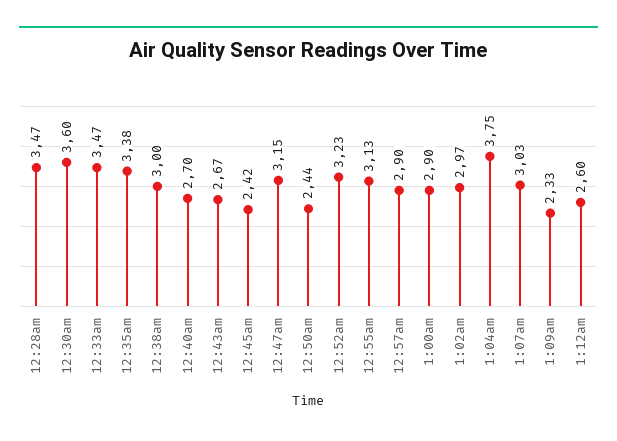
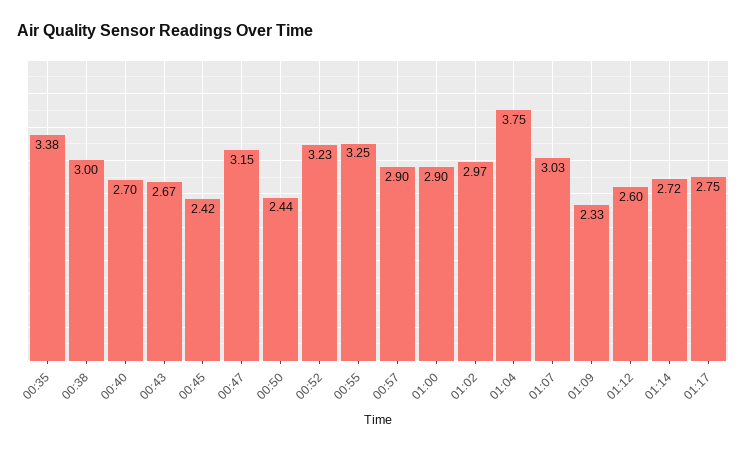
12:28am: 3.47 -> none
12:30am: 3.6 -> none
12:33am: 3.47 -> none
12:55am: 3.13 -> 3.25
01:14: none -> 2.72
01:17: none -> 2.75

